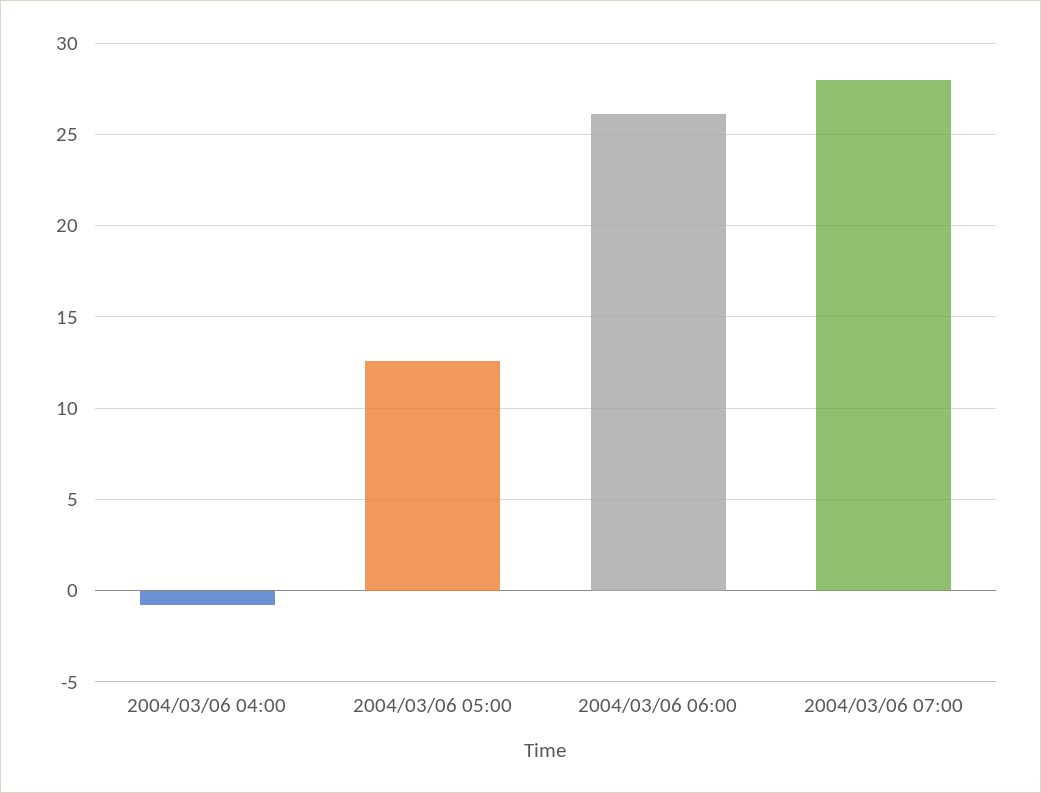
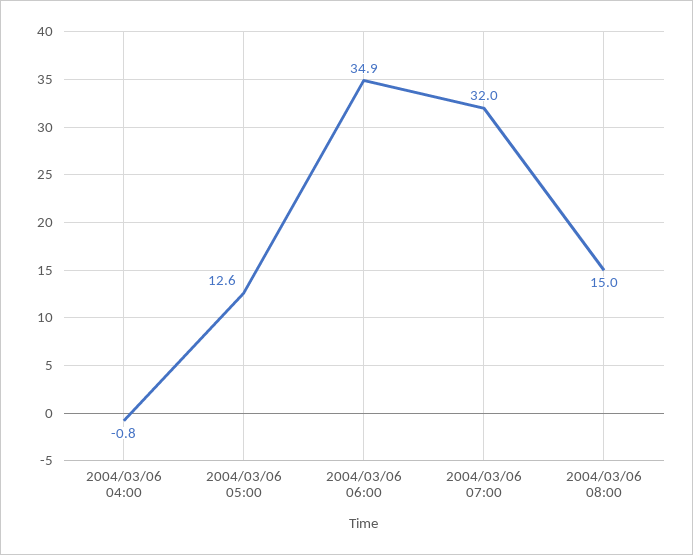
2004/03/06 06:00: 26 -> 34.9
2004/03/06 07:00: 28 -> 32
2004/03/06 08:00: none -> 15

